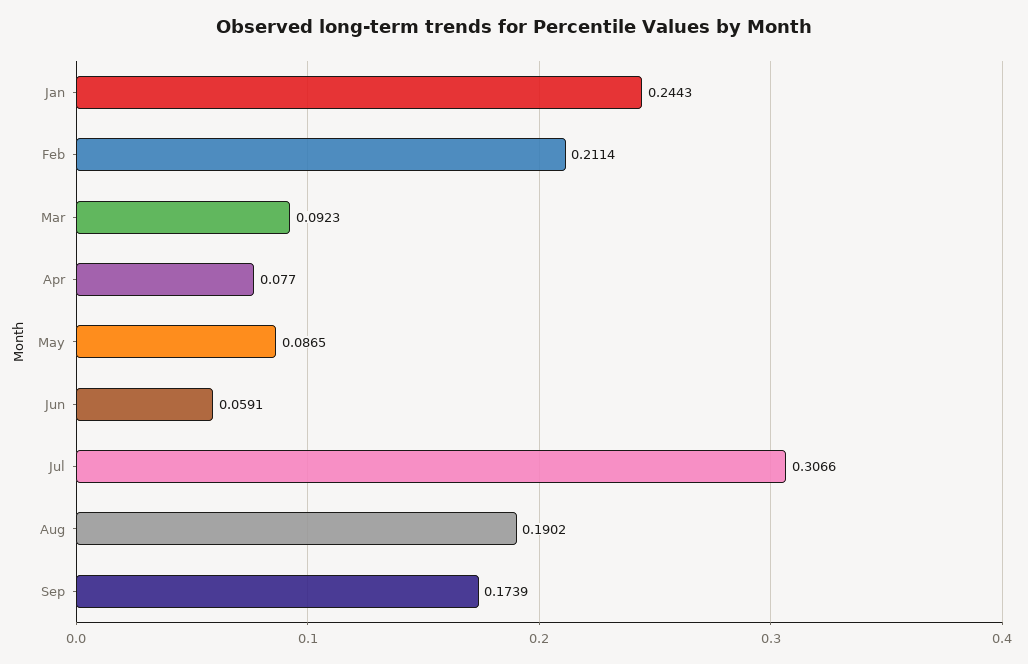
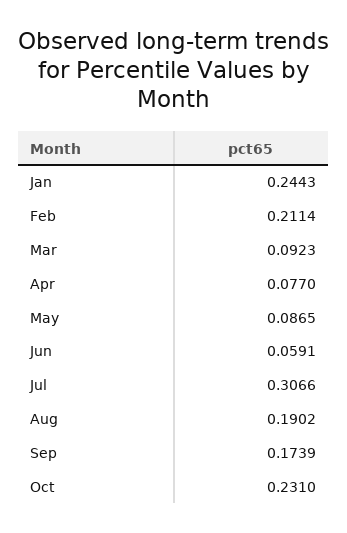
Oct: none -> 0.231

